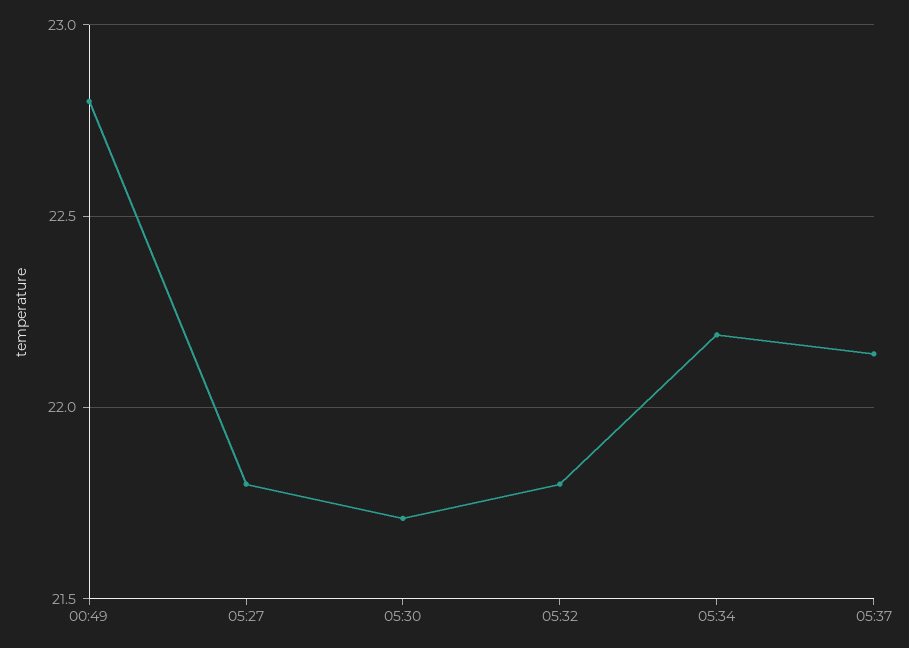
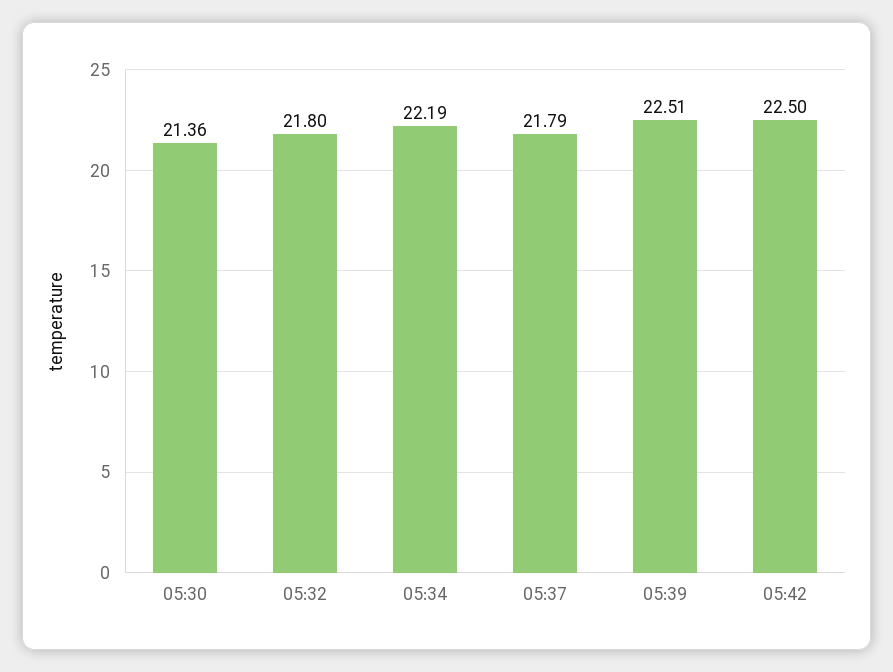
00:49: 22.8 -> none
05:27: 21.8 -> none
05:30: 21.7 -> 21.36
05:37: 22.15 -> 21.79
05:39: none -> 22.51
05:42: none -> 22.5

